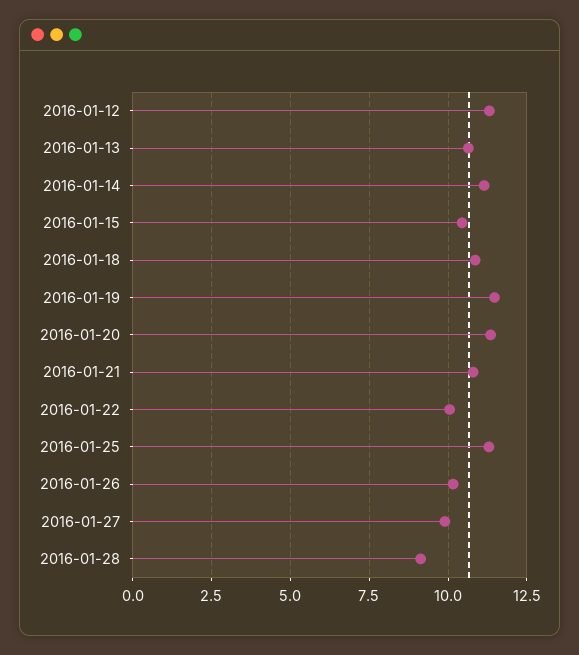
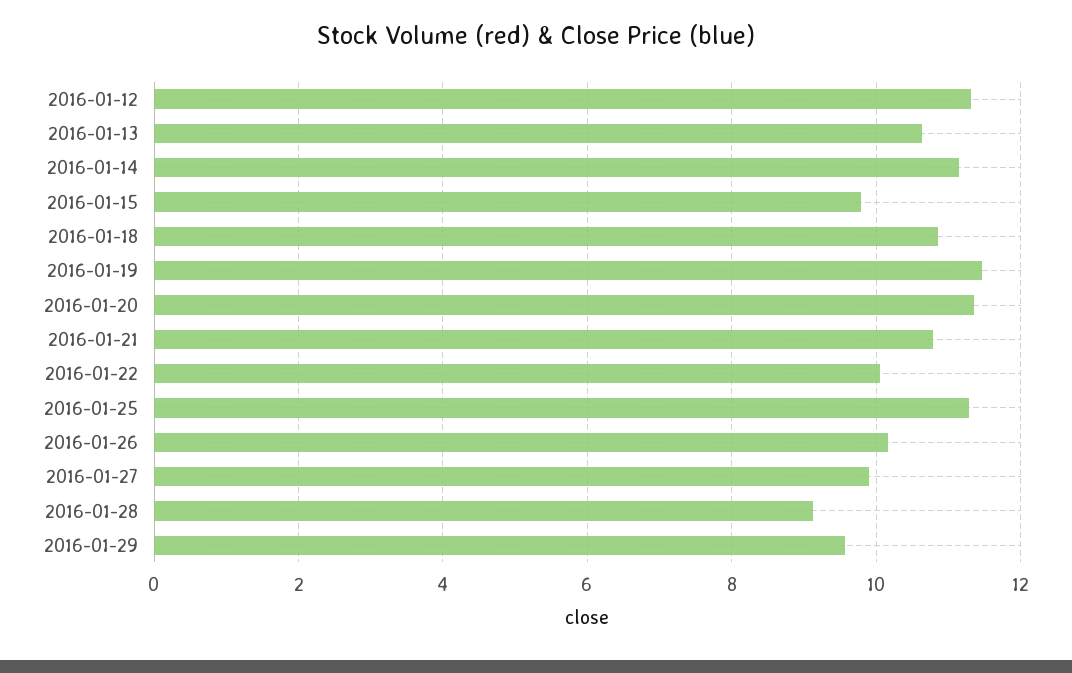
2016-01-15: 10.5 -> 9.8
2016-01-29: none -> 9.6

